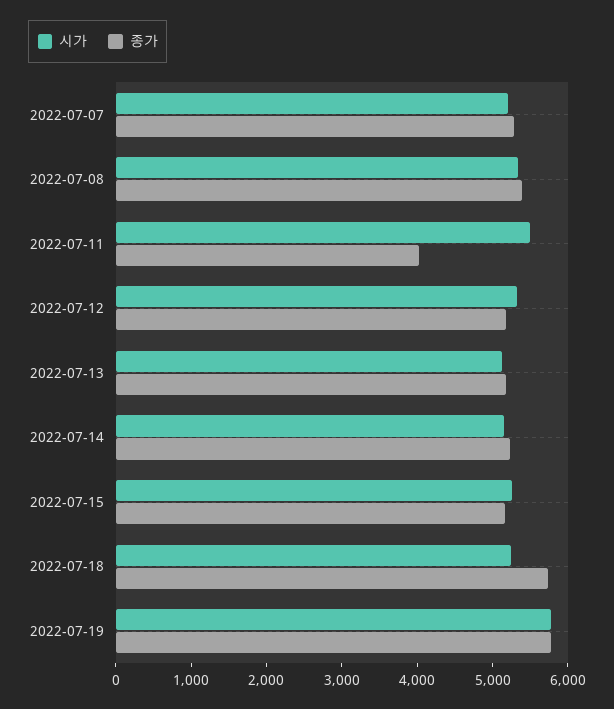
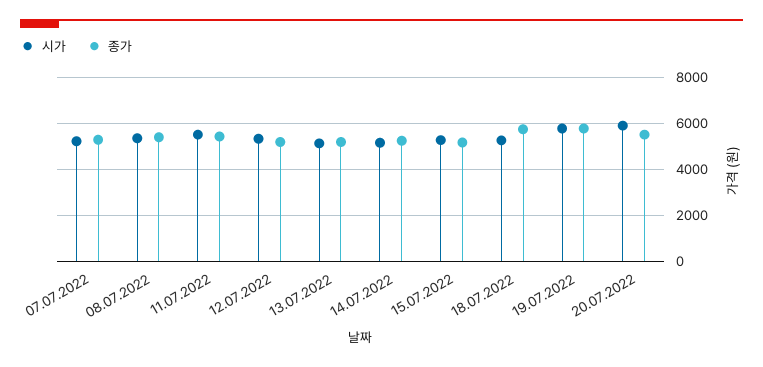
종가, 2022-07-11: 4000 -> 5500
시가, 20.07.2022: none -> 6000
종가, 20.07.2022: none -> 5500

